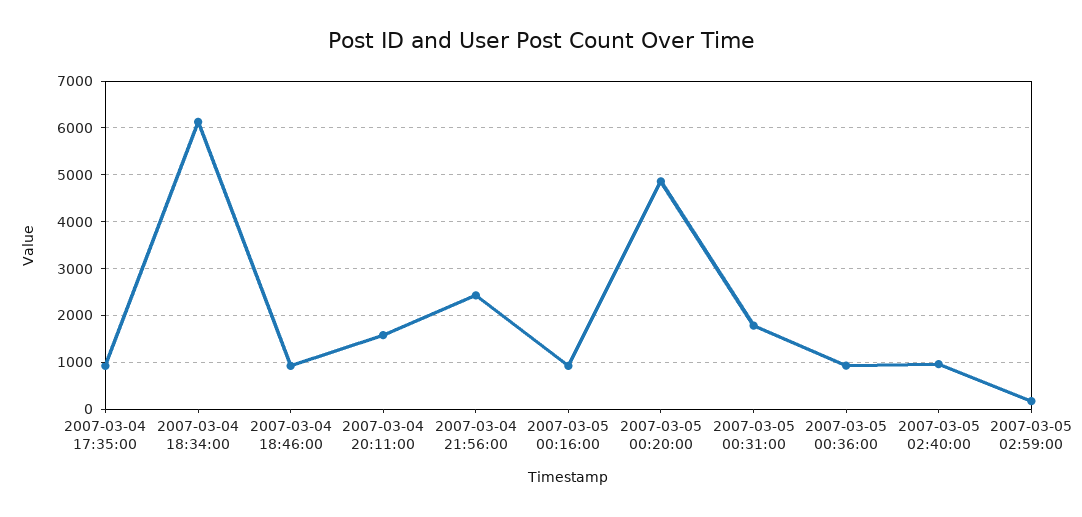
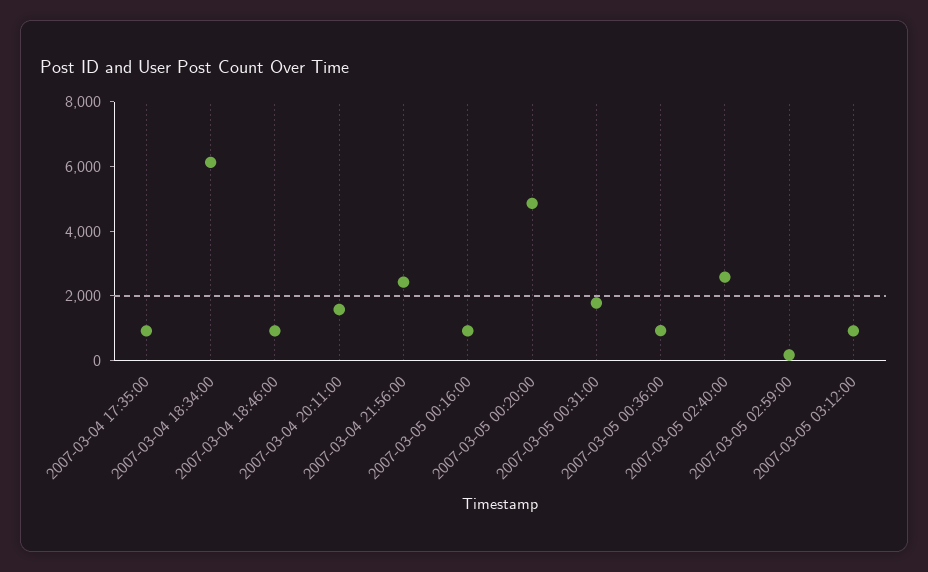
2007-03-05 02:40:00: 1000 -> 2500
2007-03-05 03:12:00: none -> 1000

